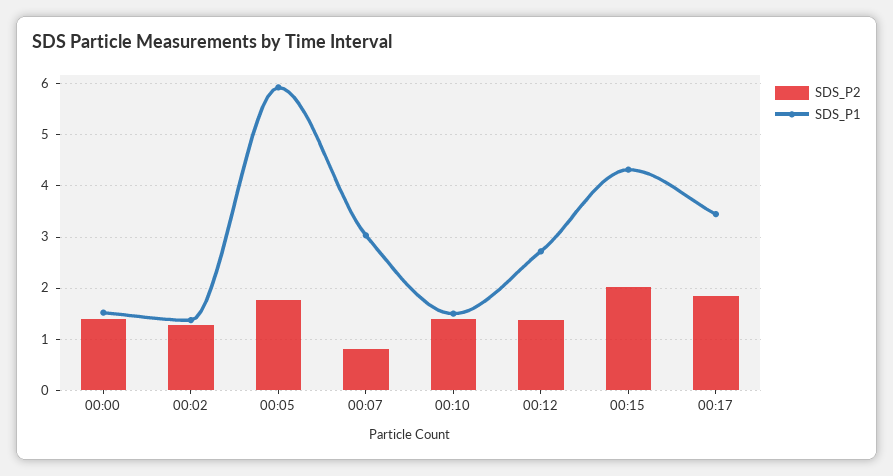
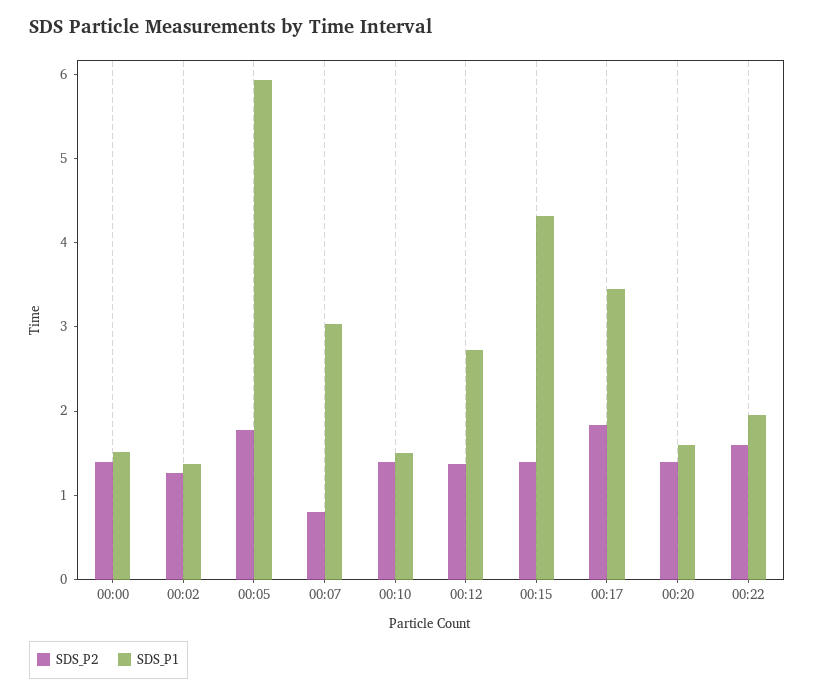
SDS_P2, 00:15: 2 -> 1.4
SDS_P2, 00:20: none -> 1.4
SDS_P1, 00:20: none -> 1.6
SDS_P2, 00:22: none -> 1.6
SDS_P1, 00:22: none -> 2

